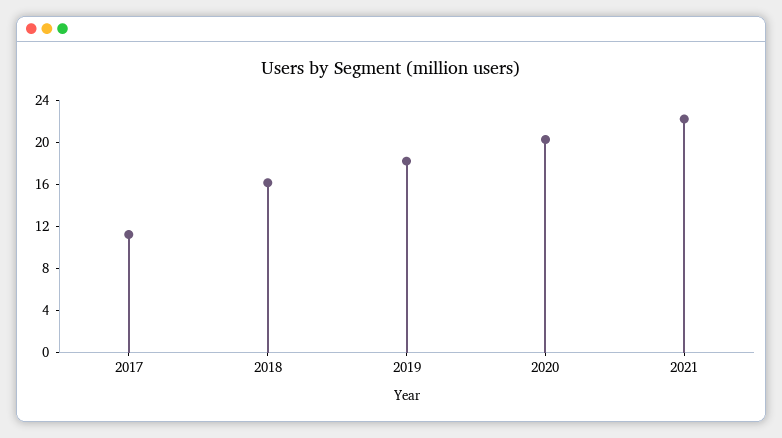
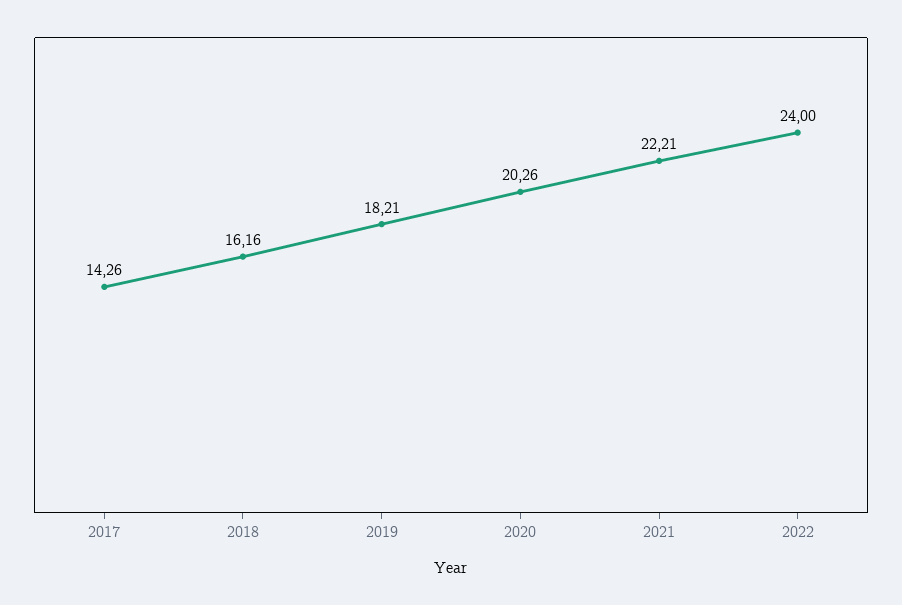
2017: 11 -> 14.26
2022: none -> 24

